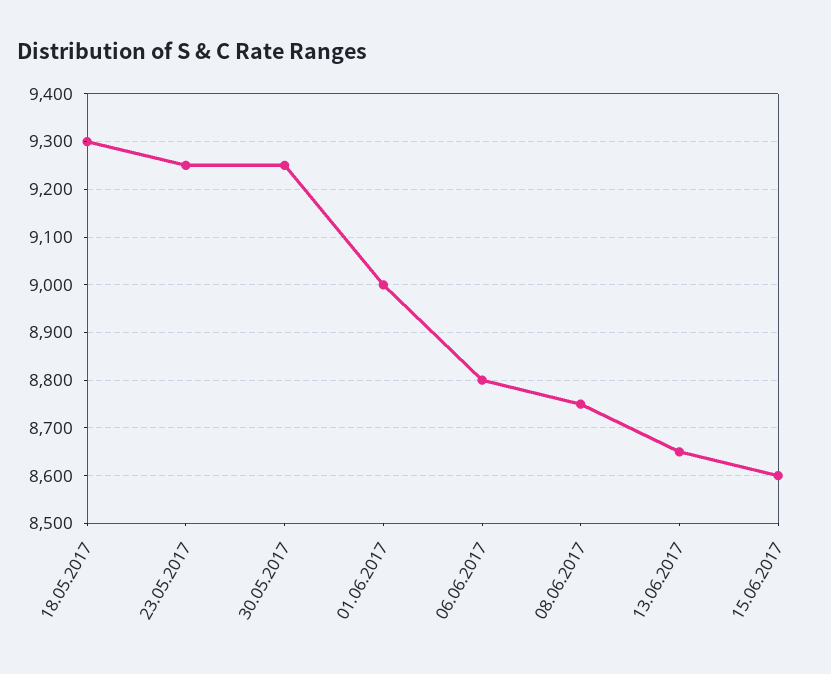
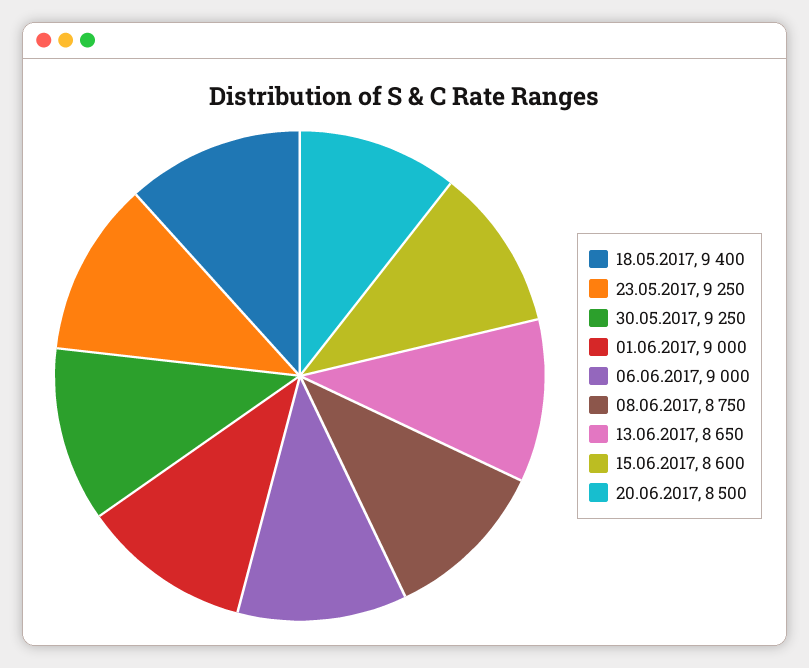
18.05.2017: 9300 -> 9400
06.06.2017: 8800 -> 9000
20.06.2017: none -> 8500

